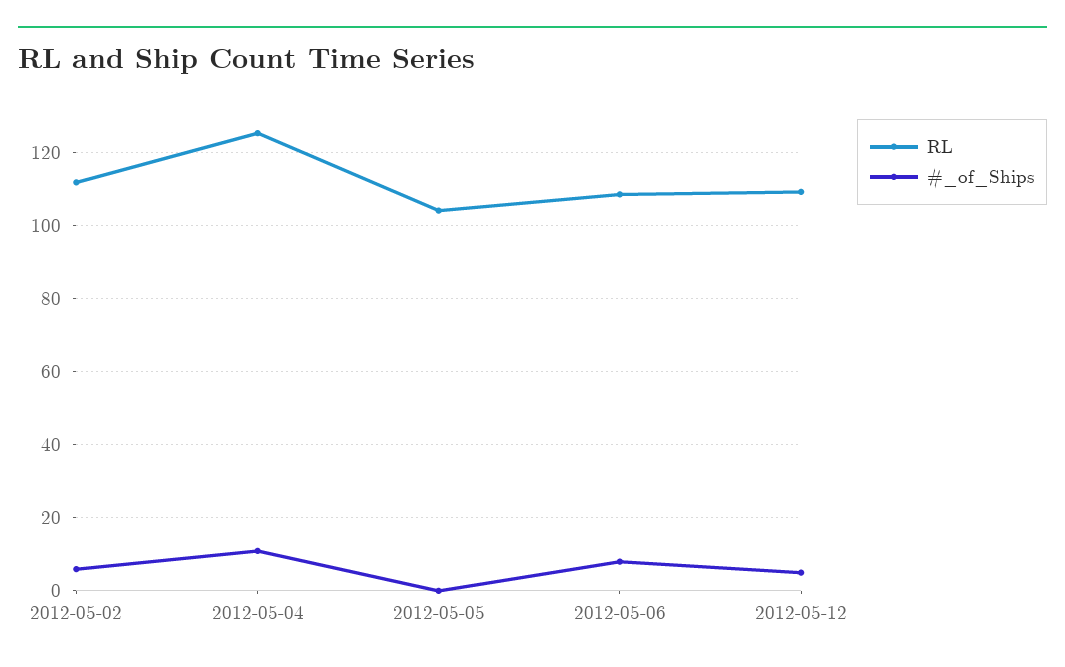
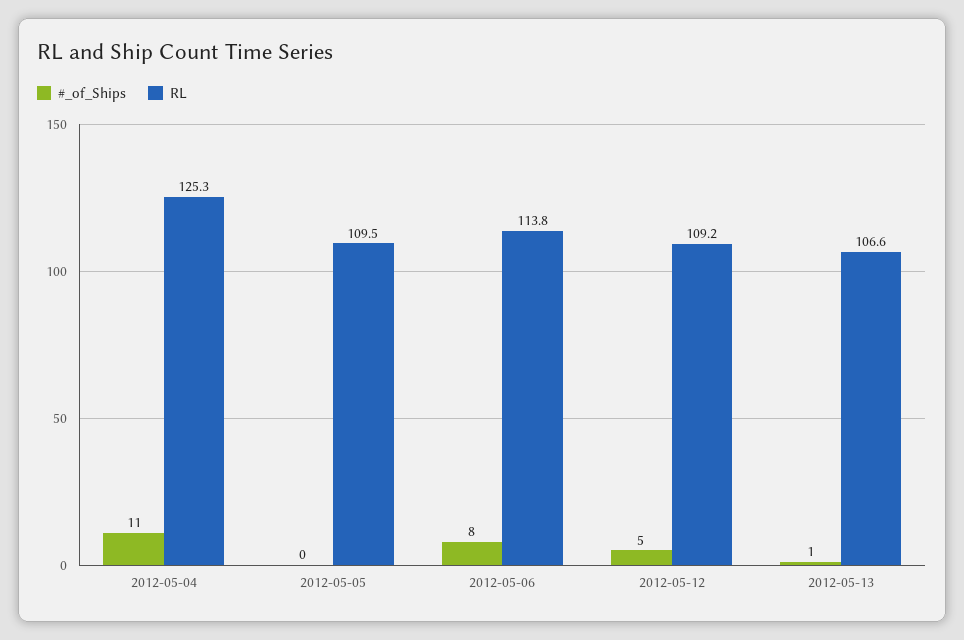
RL, 2012-05-02: 112 -> none
#_of_Ships, 2012-05-02: 6 -> none
RL, 2012-05-05: 104 -> 109.5
RL, 2012-05-06: 108 -> 113.8
#_of_Ships, 2012-05-13: none -> 1
RL, 2012-05-13: none -> 106.6

